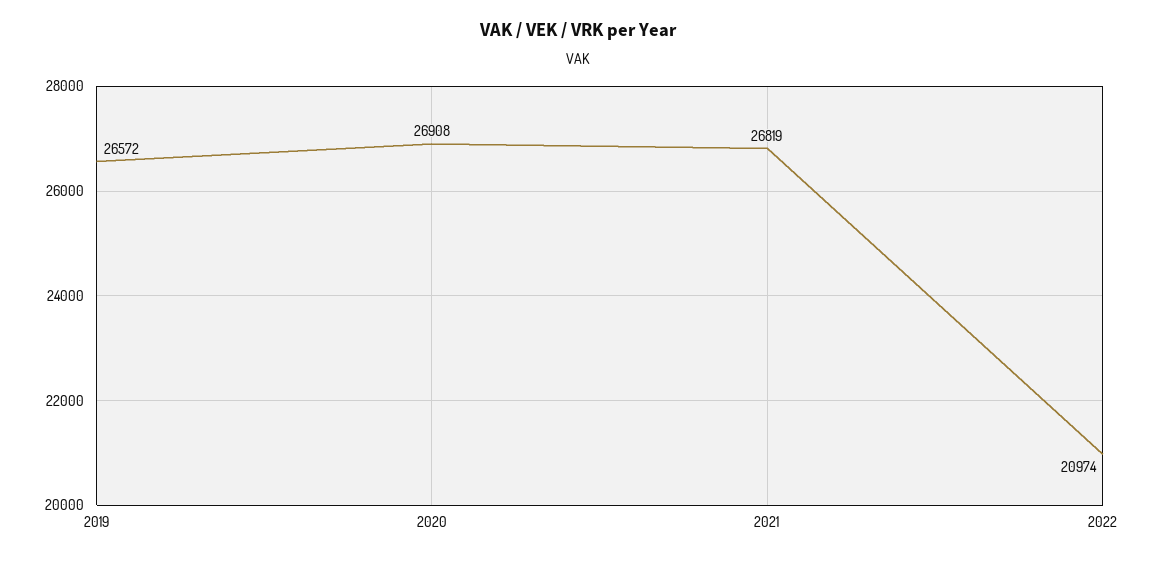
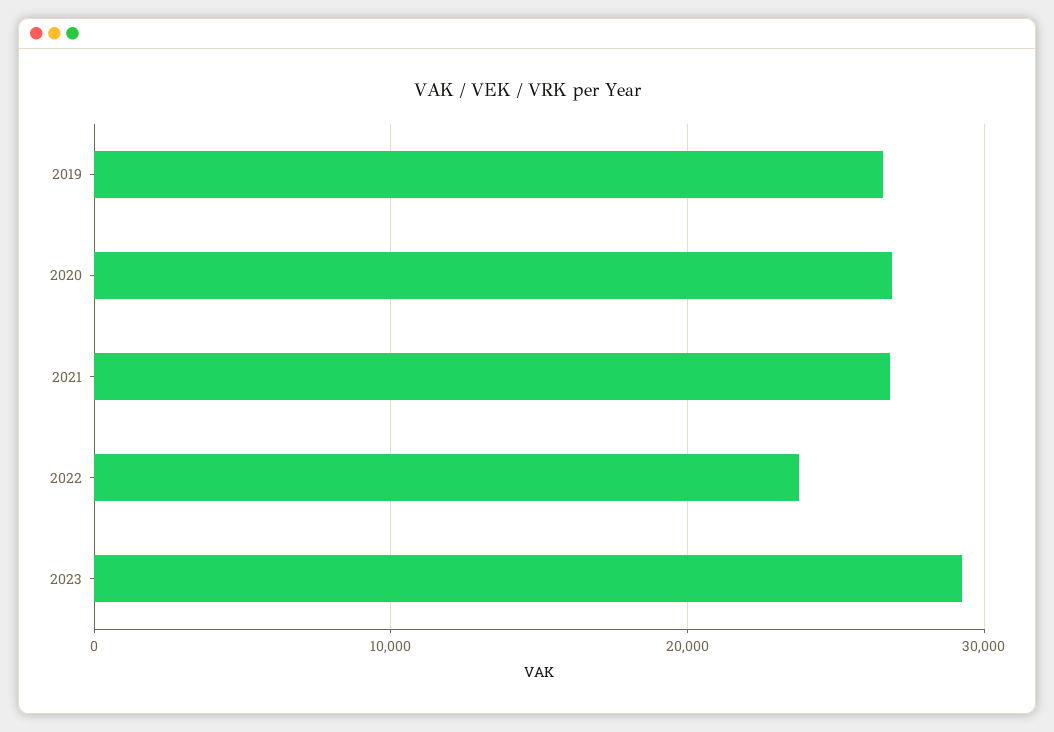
2022: 20974 -> 24000
2023: none -> 29000

